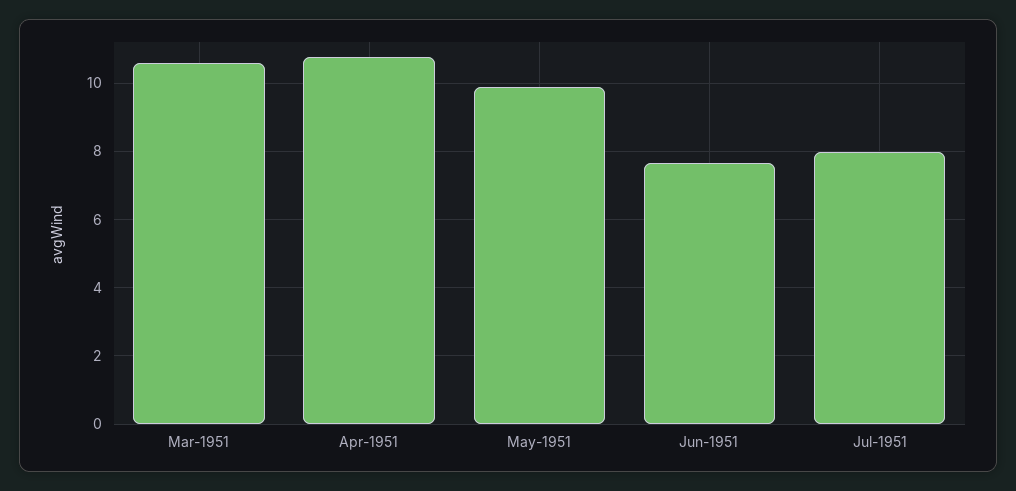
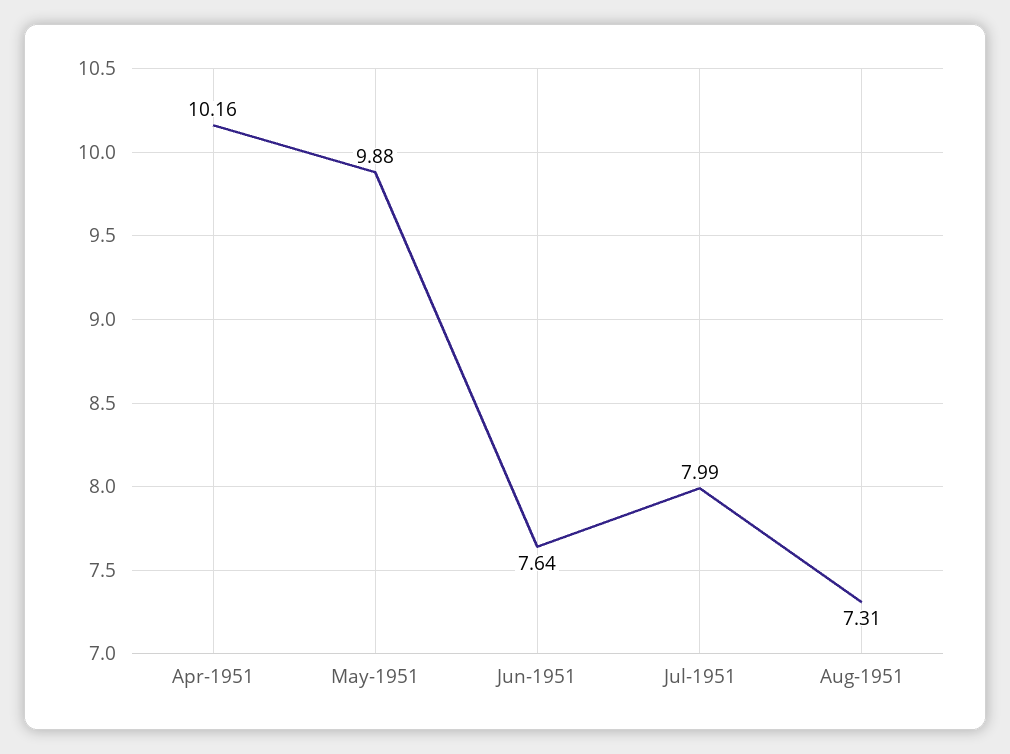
Mar-1951: 10.6 -> none
Apr-1951: 10.8 -> 10.16
Aug-1951: none -> 7.31

